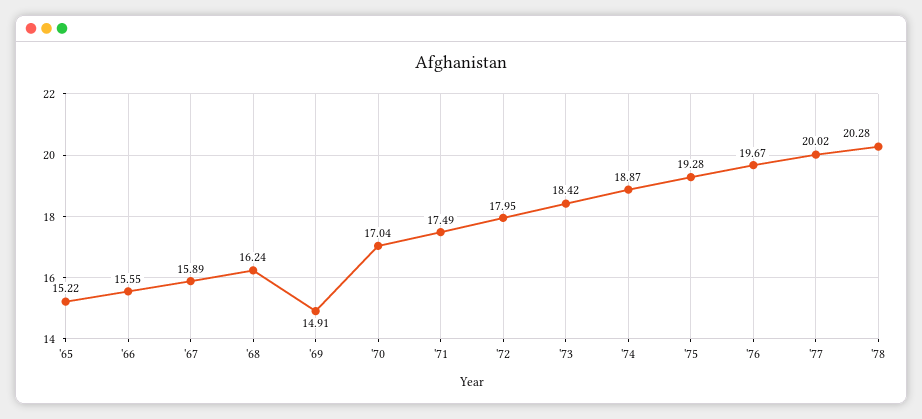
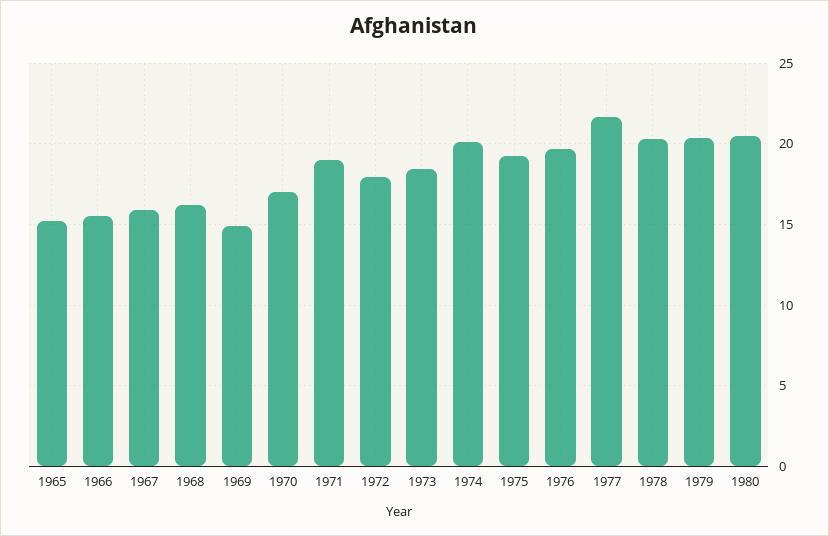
'71: 17.49 -> 19
'74: 18.87 -> 20
'77: 20.02 -> 21.5
1979: none -> 20.5
1980: none -> 20.5

